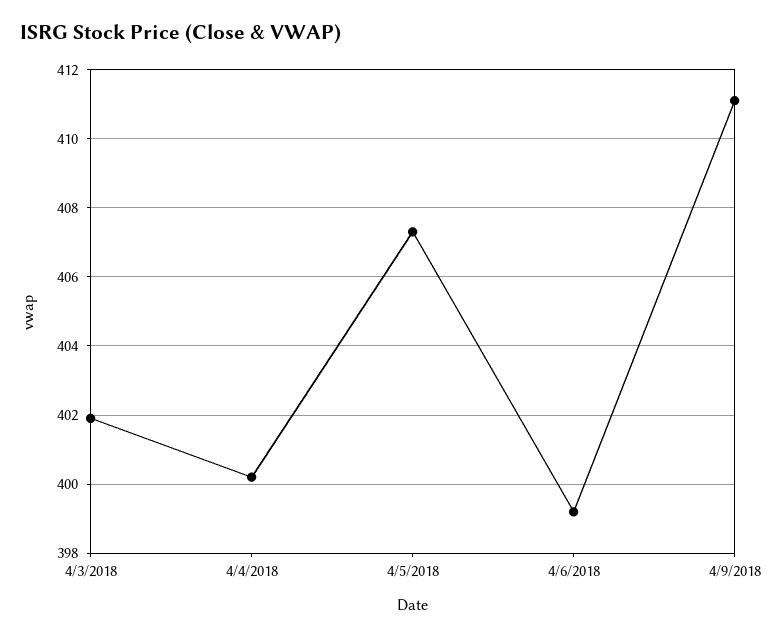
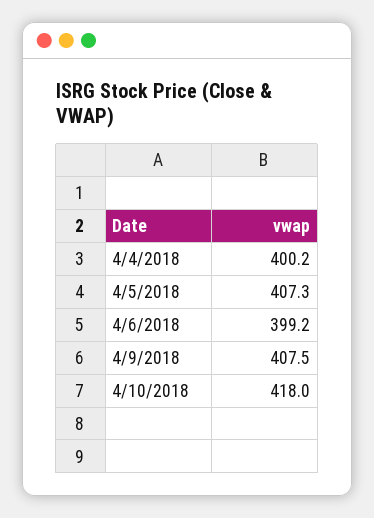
4/3/2018: 402 -> none
4/9/2018: 411 -> 407.5
4/10/2018: none -> 418

